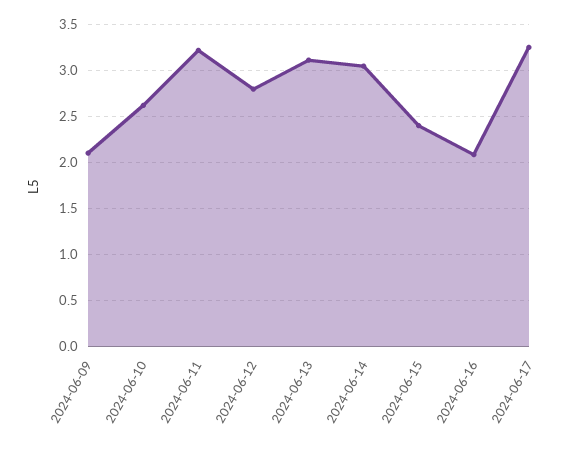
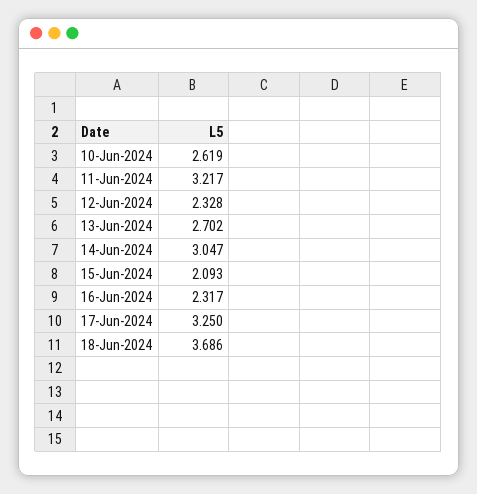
2024-06-09: 2.1 -> none
2024-06-12: 2.8 -> 2.328
2024-06-13: 3.1 -> 2.702
2024-06-15: 2.4 -> 2.093
2024-06-16: 2.1 -> 2.317
18-Jun-2024: none -> 3.686

